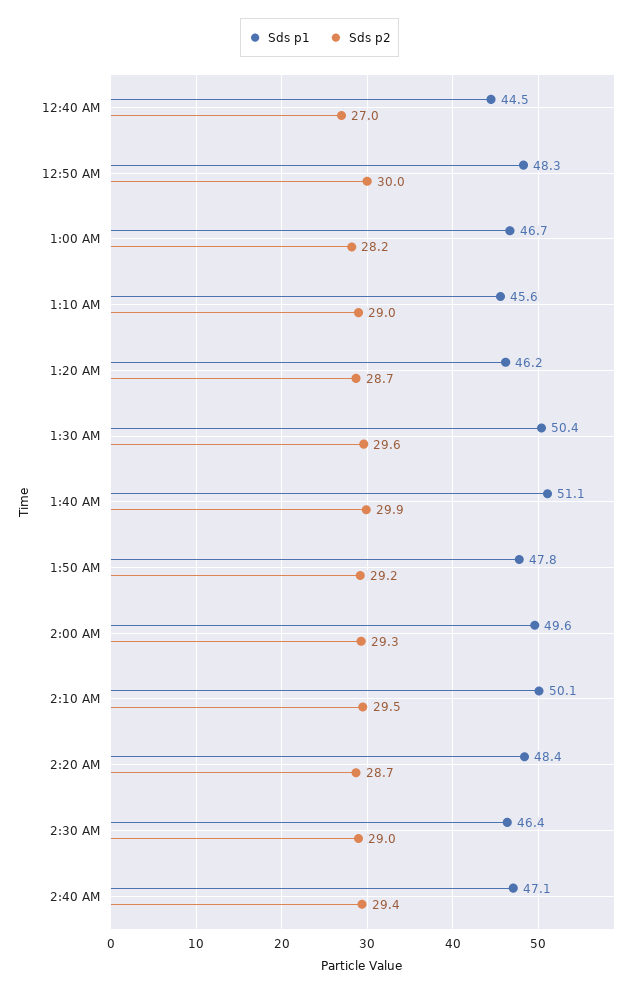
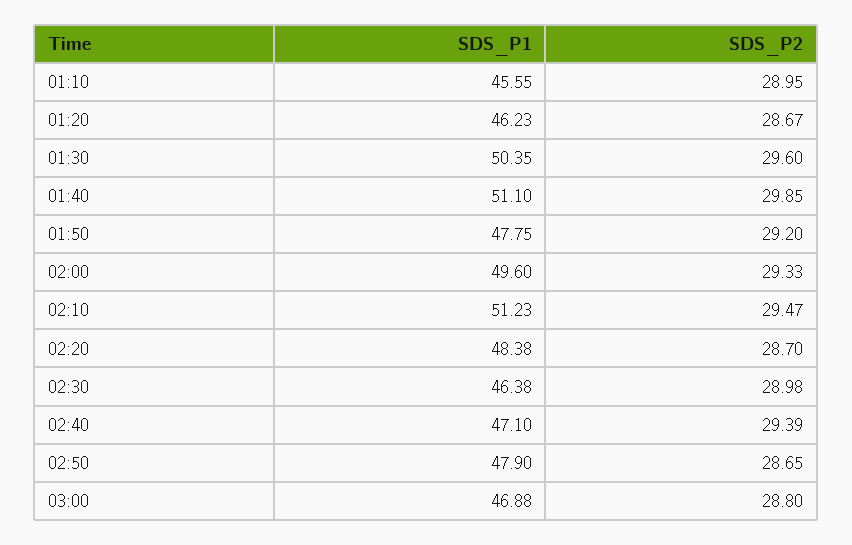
Sds p1, 12:40 AM: 44.5 -> none
Sds p2, 12:40 AM: 27 -> none
Sds p1, 12:50 AM: 48.3 -> none
Sds p2, 12:50 AM: 30 -> none
Sds p1, 1:00 AM: 46.7 -> none
Sds p2, 1:00 AM: 28.2 -> none
Sds p1, 2:10 AM: 50.1 -> 51.23
Sds p1, 02:50: none -> 47.9
Sds p2, 02:50: none -> 28.65
Sds p1, 03:00: none -> 46.88
Sds p2, 03:00: none -> 28.8

